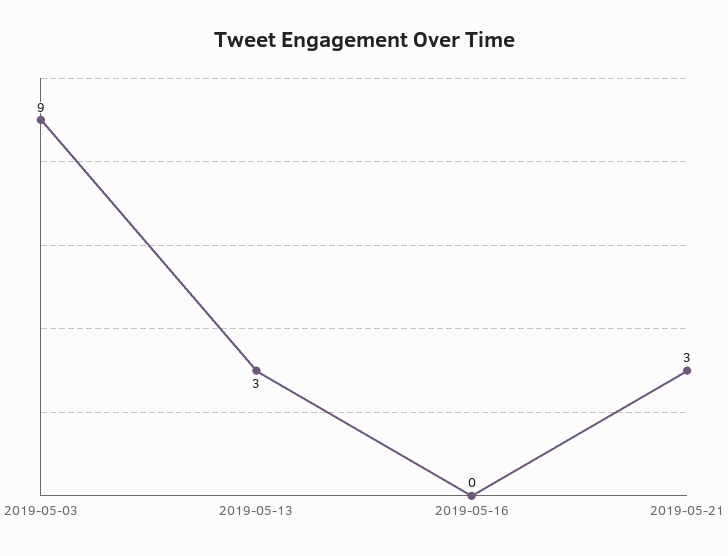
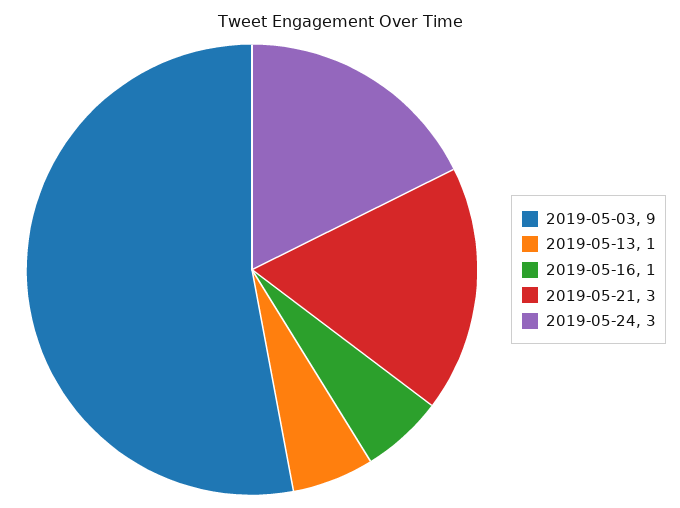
2019-05-13: 3 -> 1
2019-05-16: 0 -> 1
2019-05-24: none -> 3

